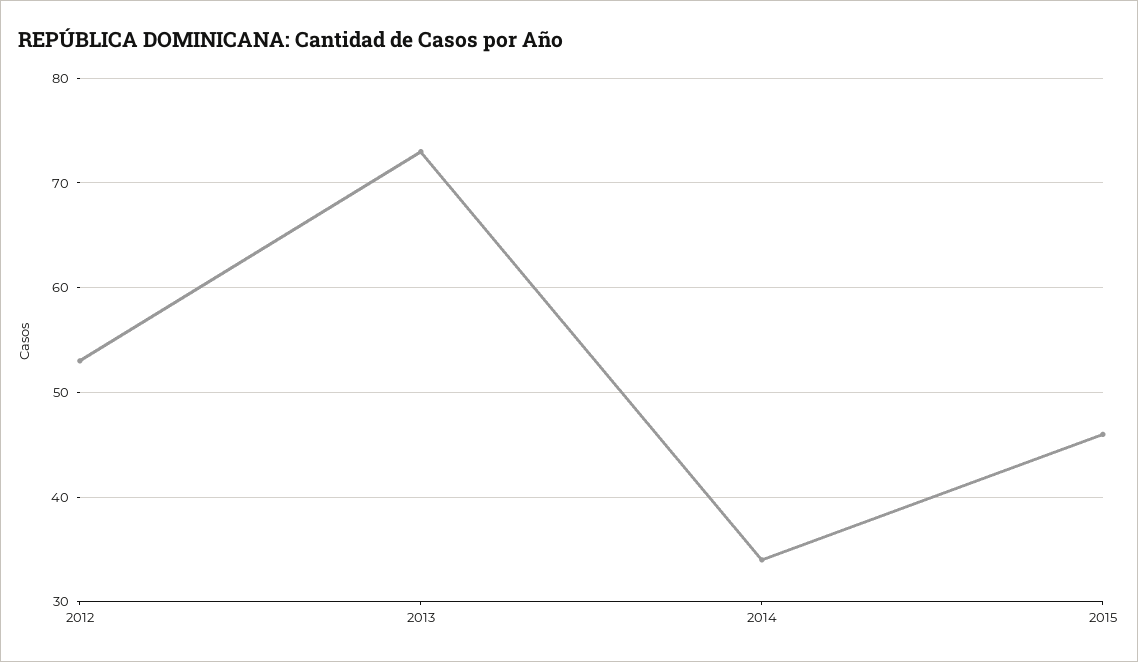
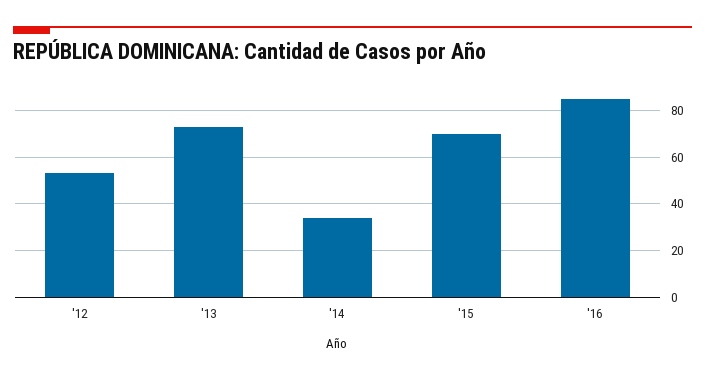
2015: 46 -> 70
'16: none -> 85

